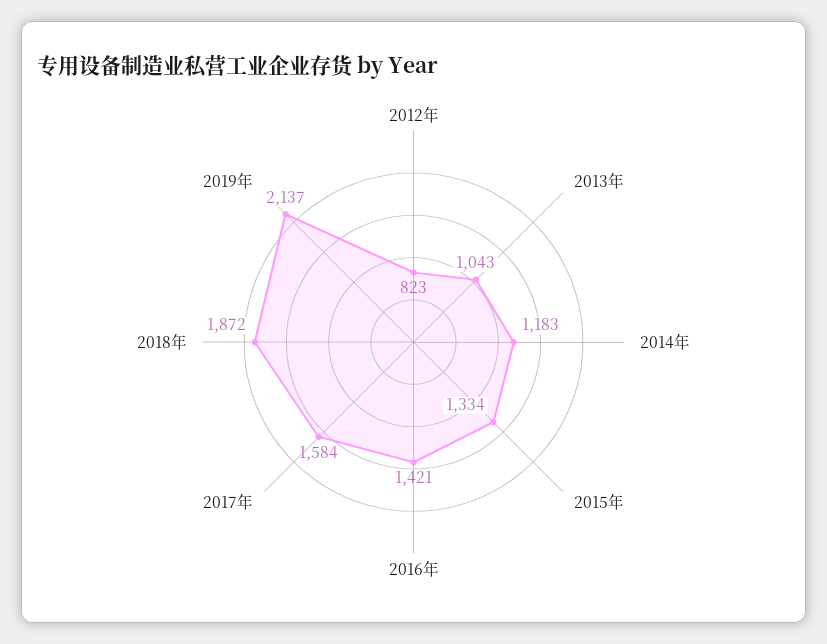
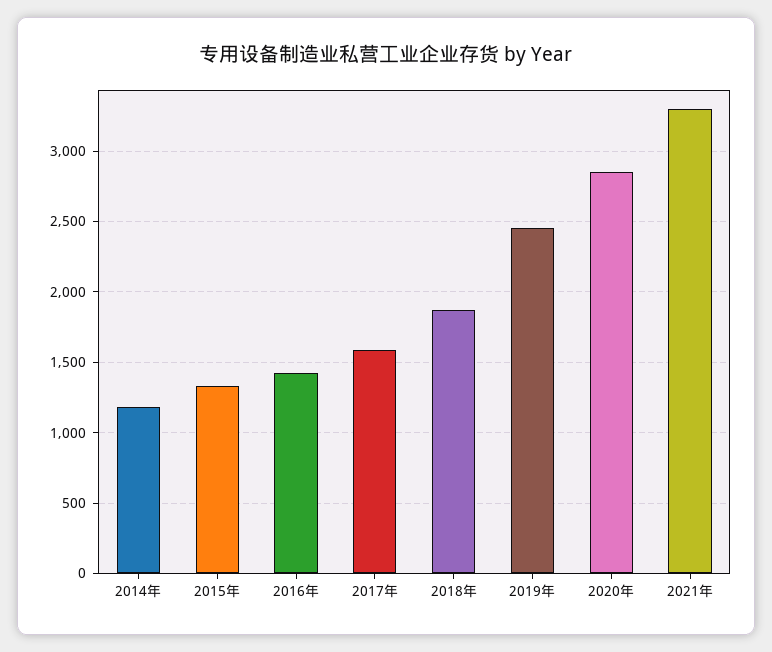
2012年: 823 -> none
2013年: 1043 -> none
2019年: 2137 -> 2450
2020年: none -> 2850
2021年: none -> 3300

